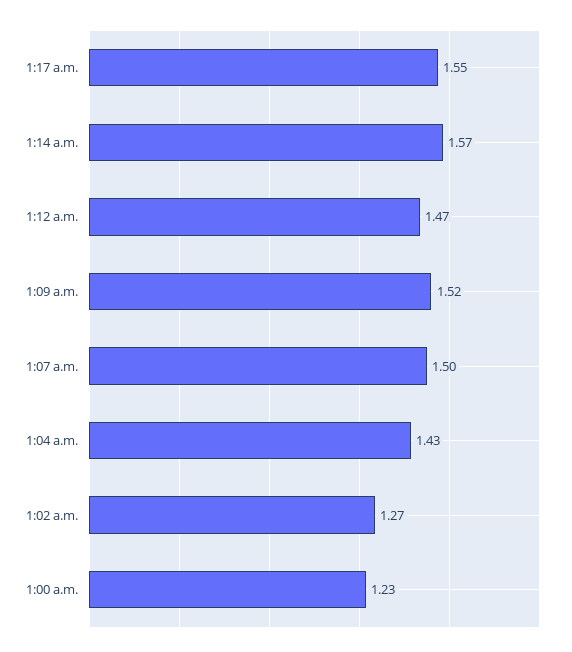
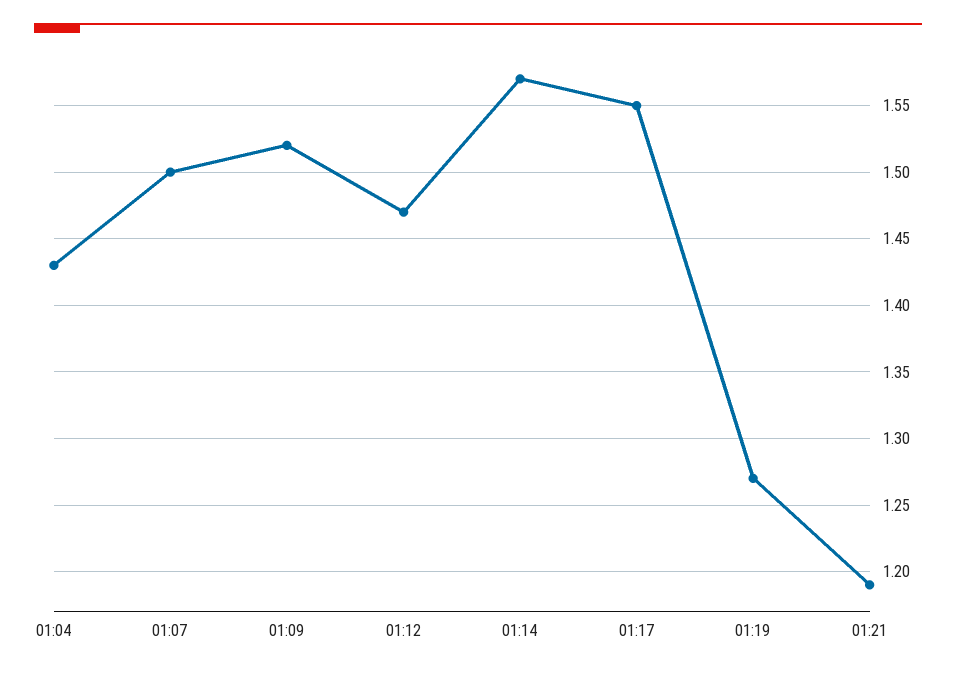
1:02 a.m.: 1.27 -> none
1:00 a.m.: 1.23 -> none
01:19: none -> 1.27
01:21: none -> 1.19

